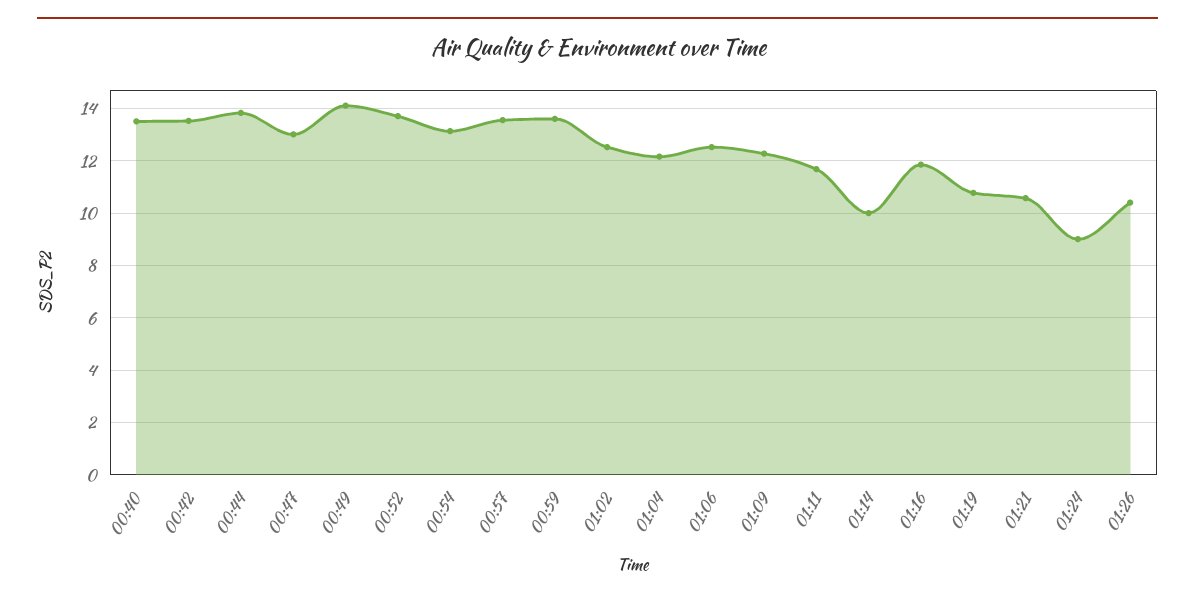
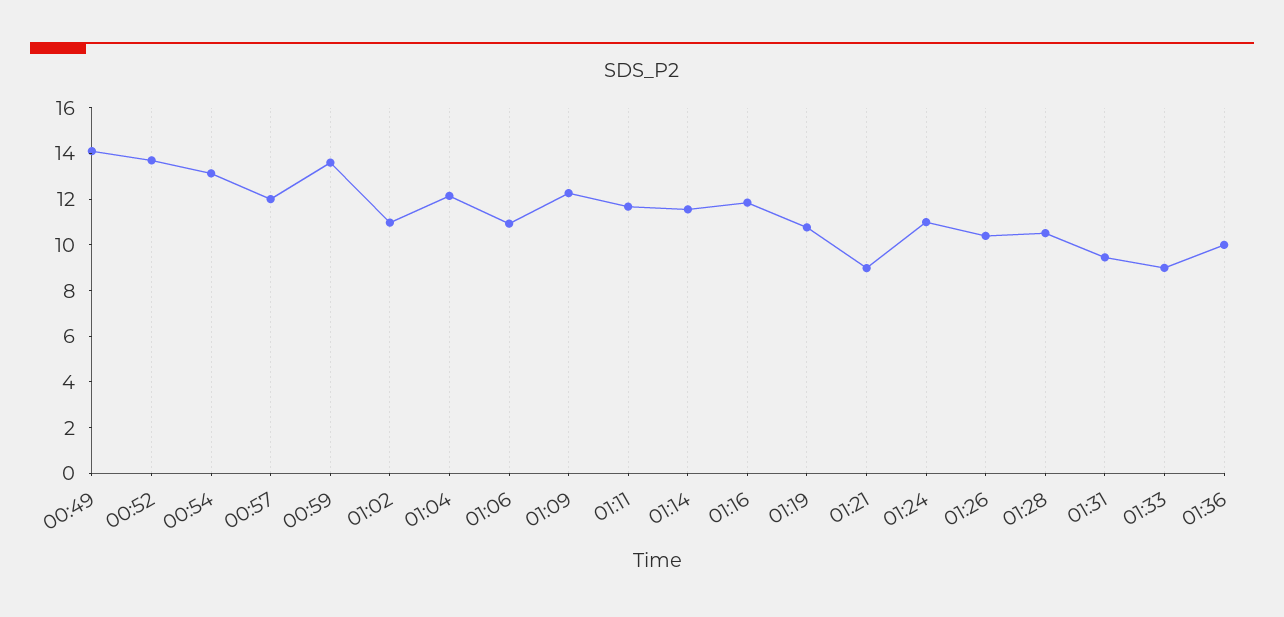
00:40: 13.5 -> none
00:42: 13.5 -> none
00:44: 13.75 -> none
00:47: 13 -> none
00:57: 13.5 -> 12
01:02: 12.5 -> 11
01:06: 12.5 -> 11
01:14: 10 -> 11.5
01:21: 10.5 -> 9
01:24: 9 -> 11
01:28: none -> 10.5
01:31: none -> 9.5
01:33: none -> 9
01:36: none -> 10

